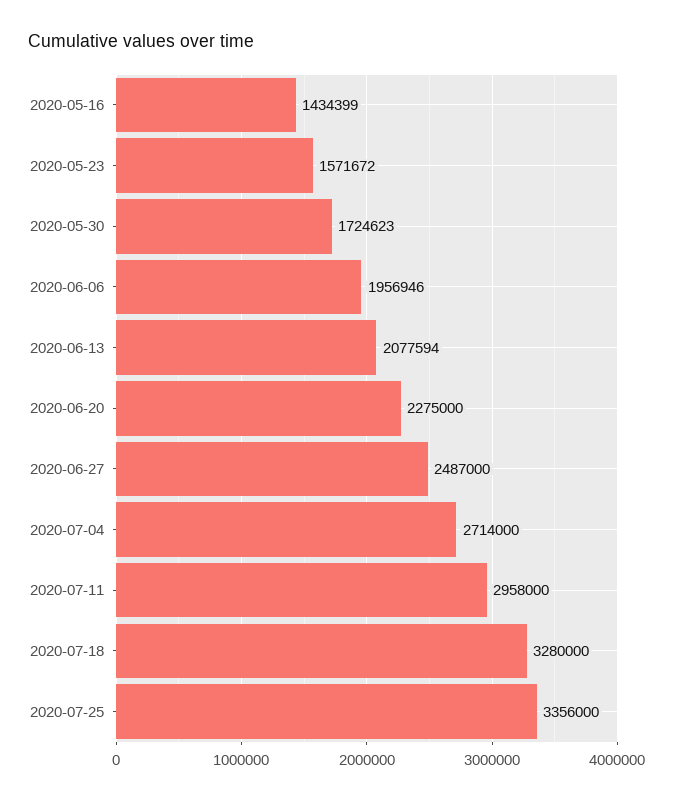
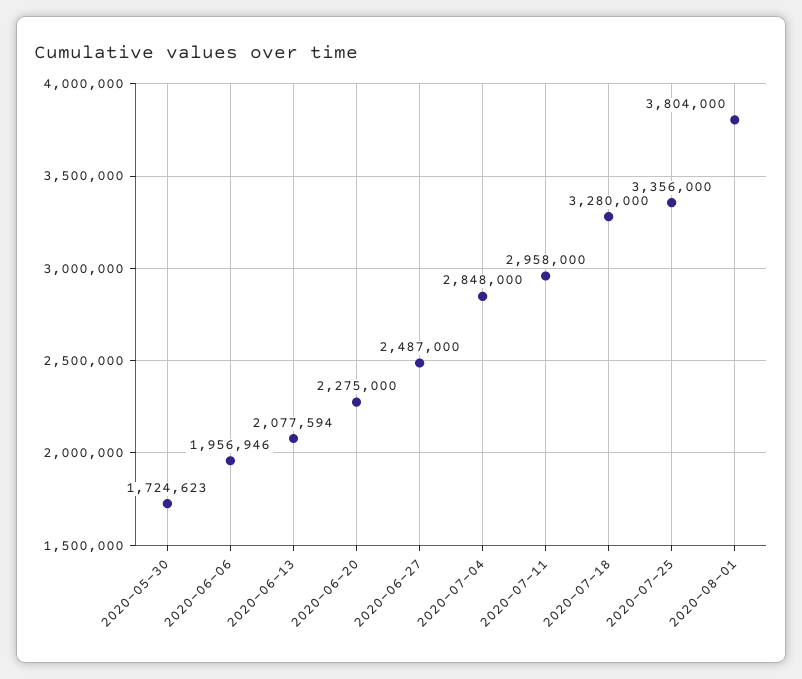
2020-05-16: 1434399 -> none
2020-05-23: 1571672 -> none
2020-07-04: 2714000 -> 2848000
2020-08-01: none -> 3804000

